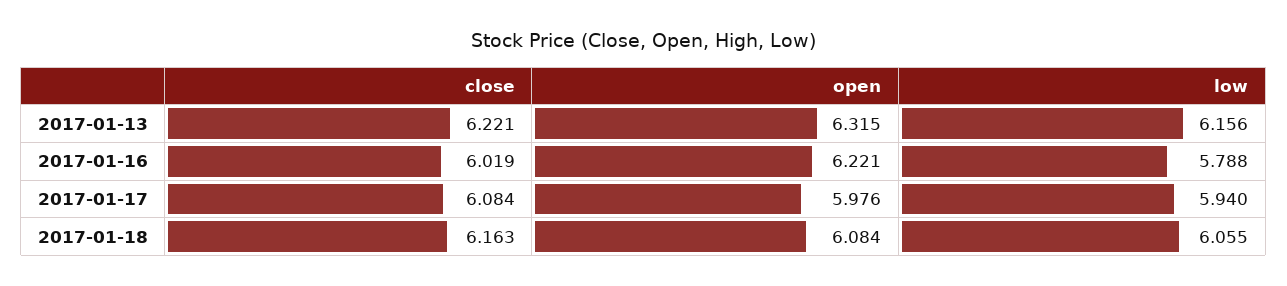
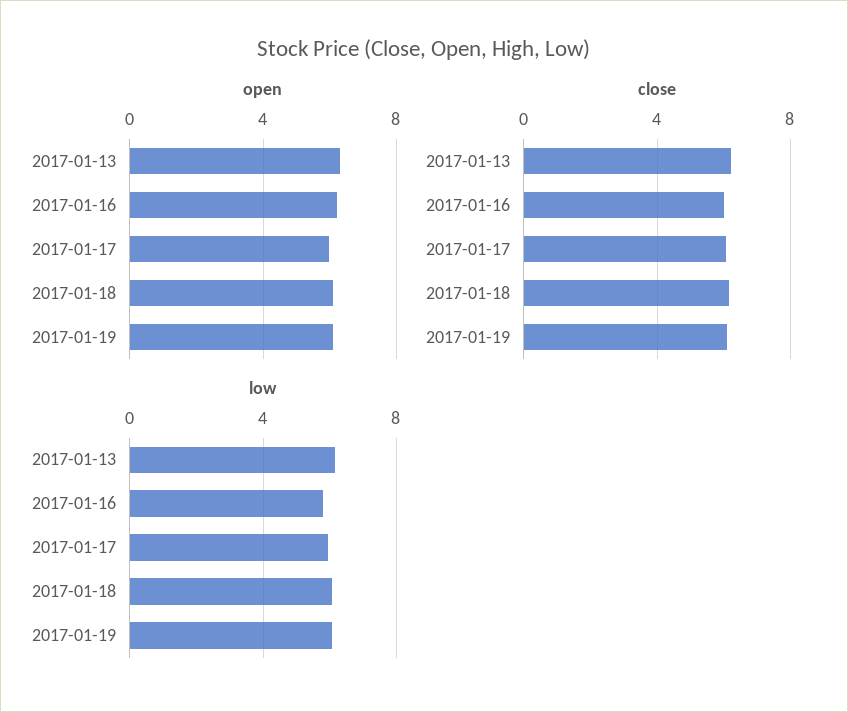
open, 2017-01-19: none -> 6
close, 2017-01-19: none -> 6
low, 2017-01-19: none -> 6

